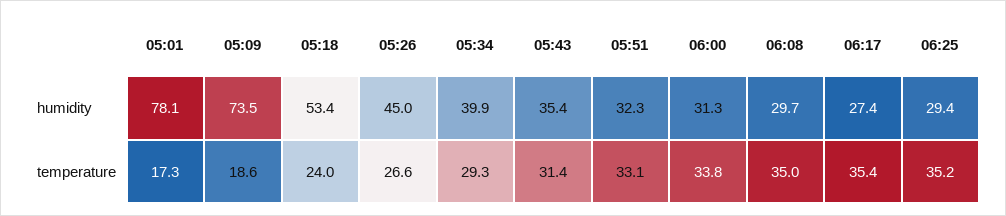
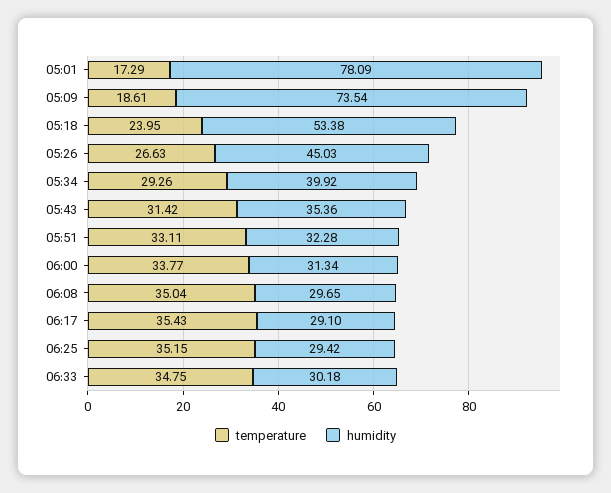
humidity, 06:17: 27.4 -> 29.1
temperature, 06:33: none -> 34.75
humidity, 06:33: none -> 30.18

